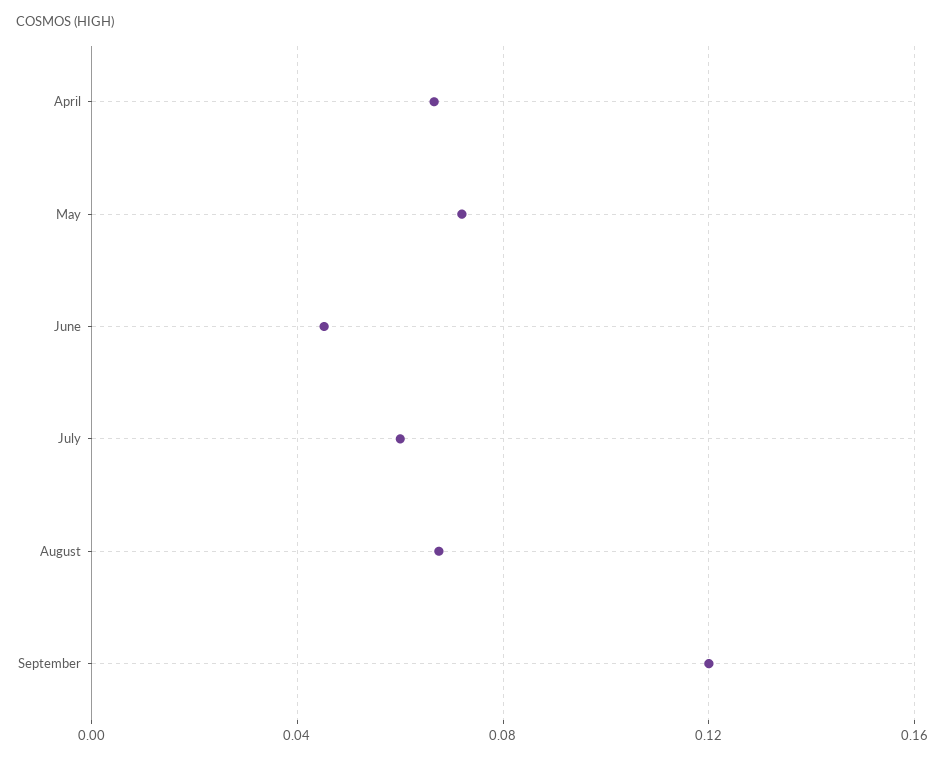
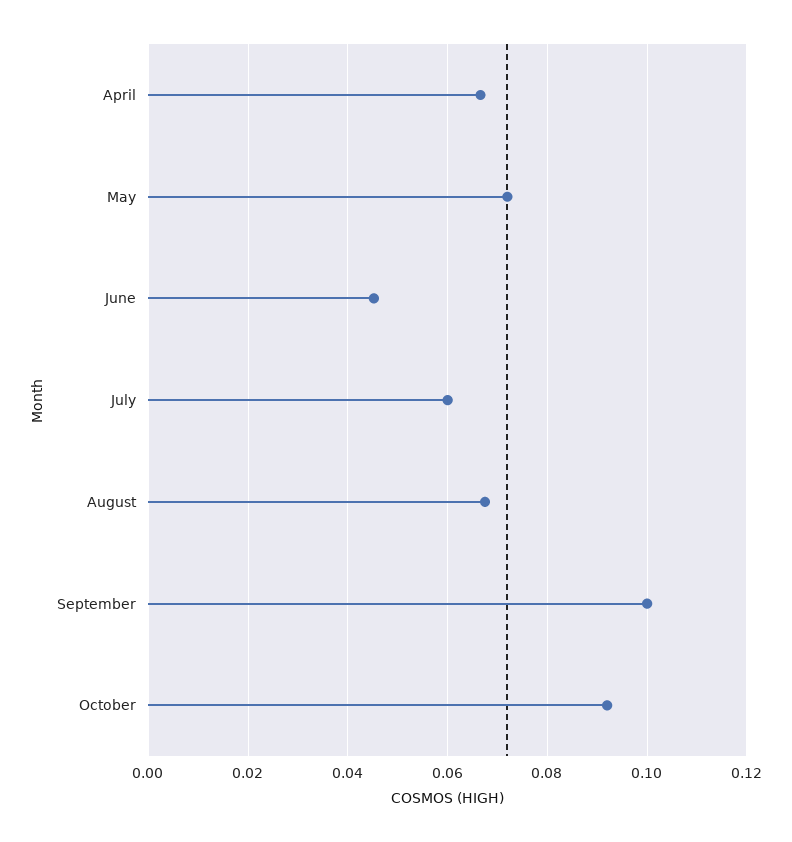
September: 0.12 -> 0.1
October: none -> 0.092

